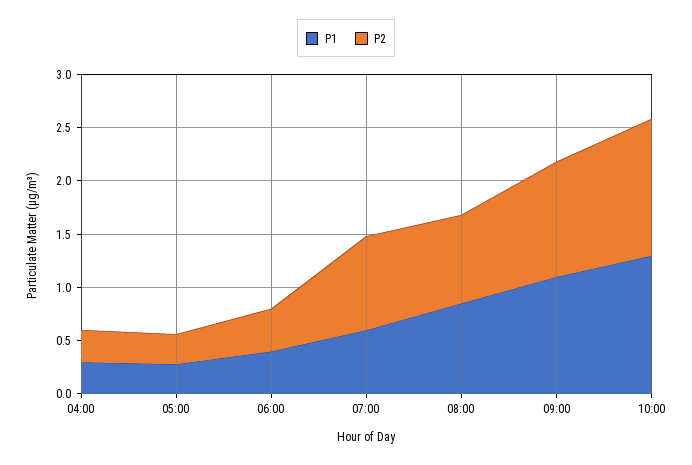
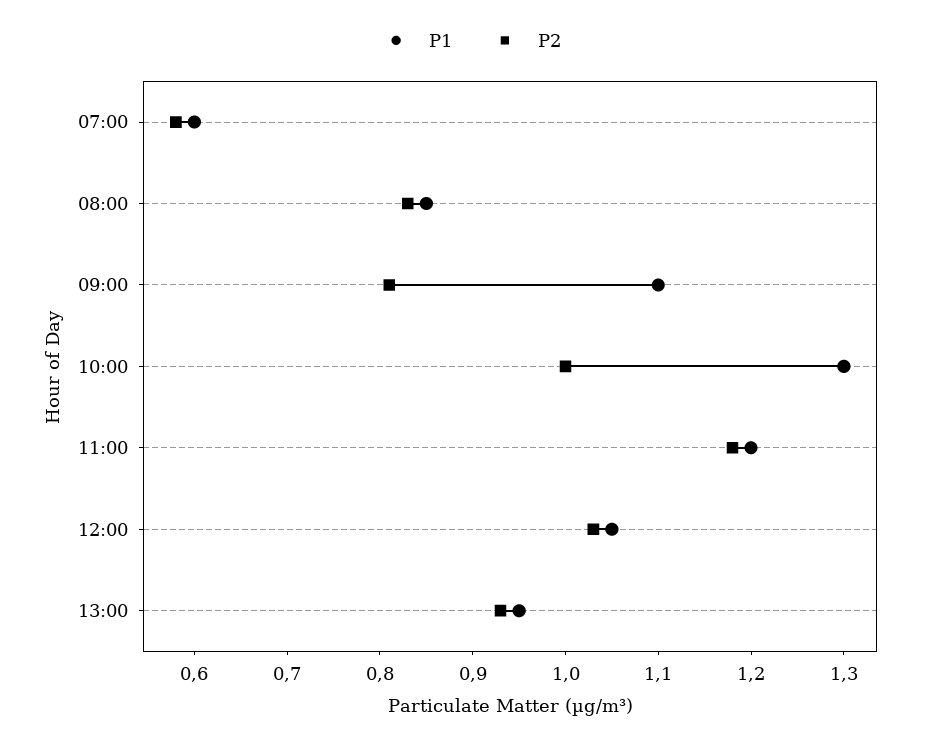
P1, 04:00: 0.3 -> none
P2, 04:00: 0.3 -> none
P1, 05:00: 0.3 -> none
P2, 05:00: 0.3 -> none
P1, 06:00: 0.4 -> none
P2, 06:00: 0.4 -> none
P2, 07:00: 0.9 -> 0.58
P2, 09:00: 1.1 -> 0.81
P2, 10:00: 1.3 -> 1
P1, 11:00: none -> 1.2
P2, 11:00: none -> 1.18
P1, 12:00: none -> 1.05
P2, 12:00: none -> 1.03
P1, 13:00: none -> 0.95
P2, 13:00: none -> 0.93

